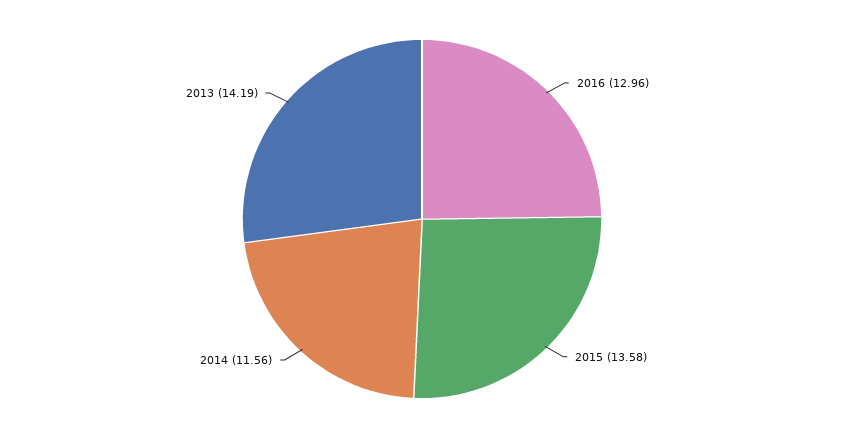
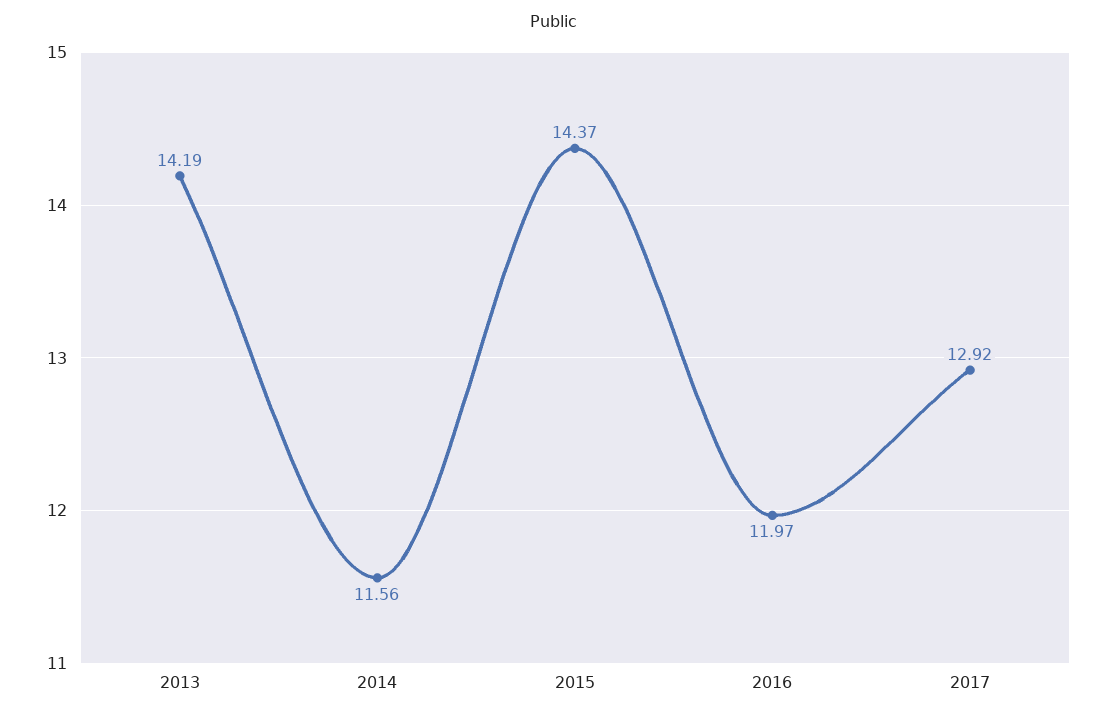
2016: 12.96 -> 11.97
2015: 13.58 -> 14.37
2017: none -> 12.92

